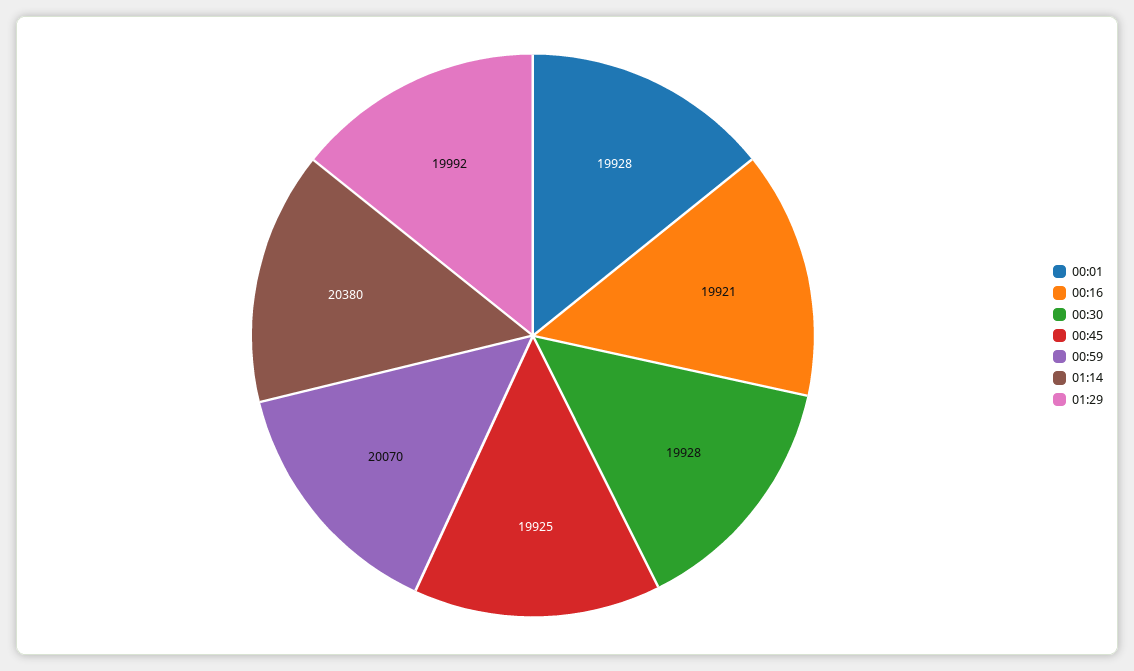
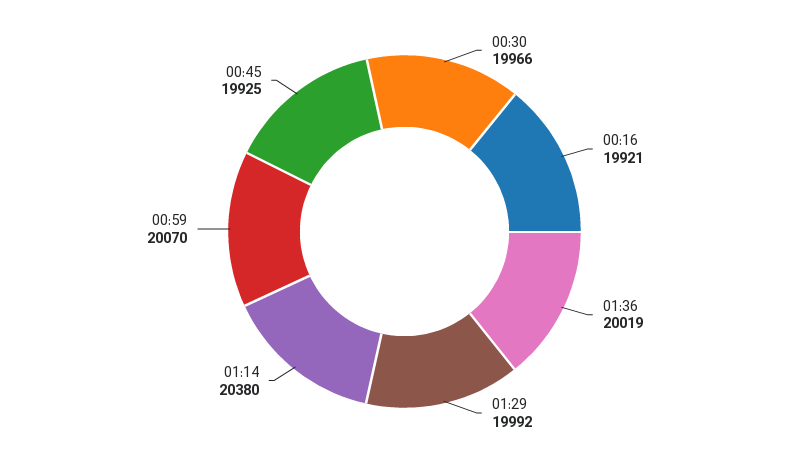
00:01: 19928 -> none
00:30: 19928 -> 19966
01:36: none -> 20019

